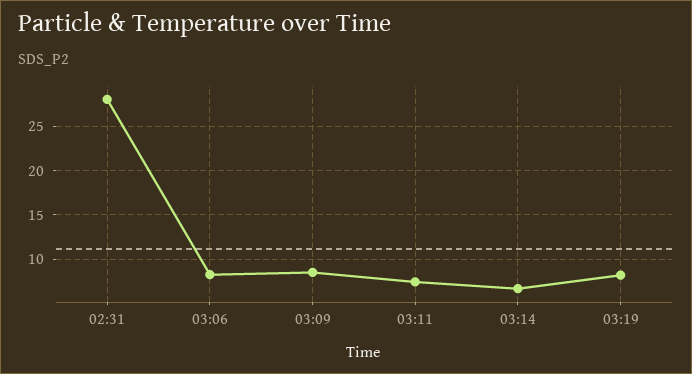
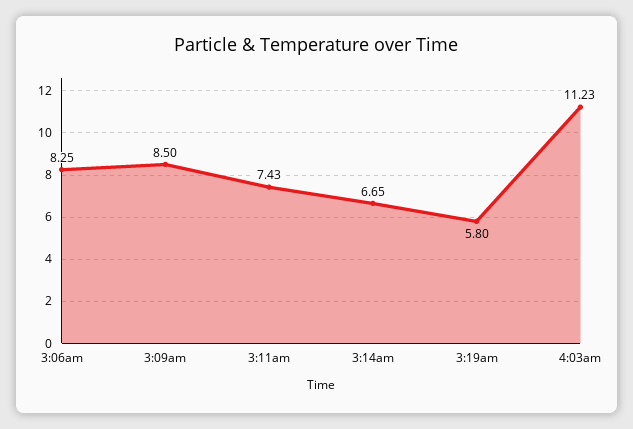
02:31: 28 -> none
03:19: 8 -> 5.8
4:03am: none -> 11.23

